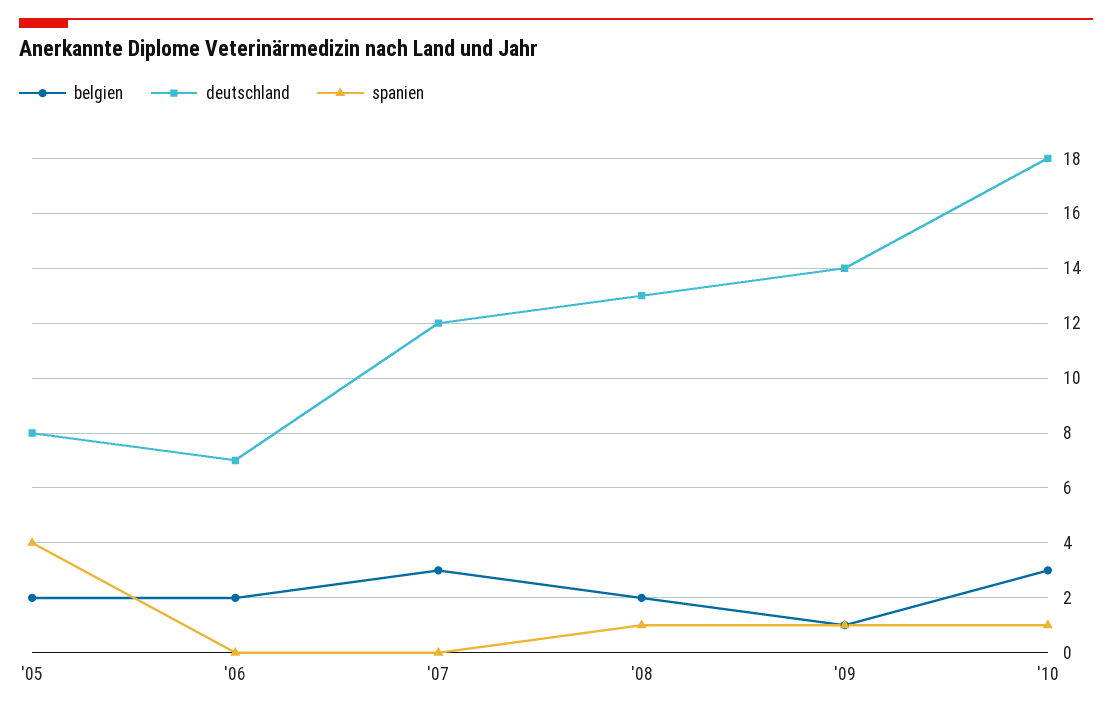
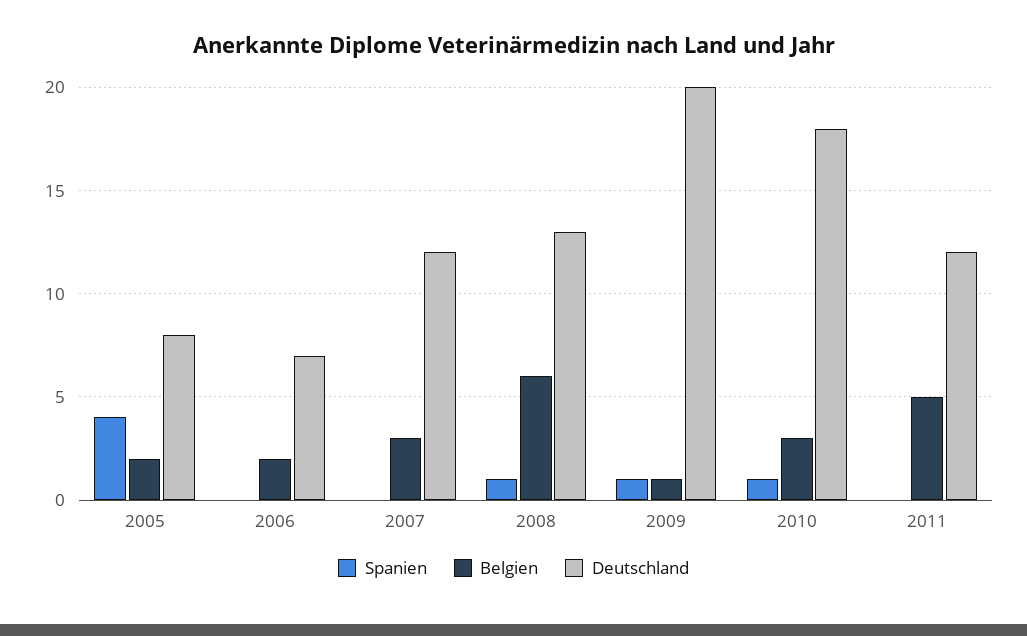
belgien, '08: 2 -> 6
deutschland, '09: 14 -> 20
spanien, 2011: none -> 0
belgien, 2011: none -> 5
deutschland, 2011: none -> 12

